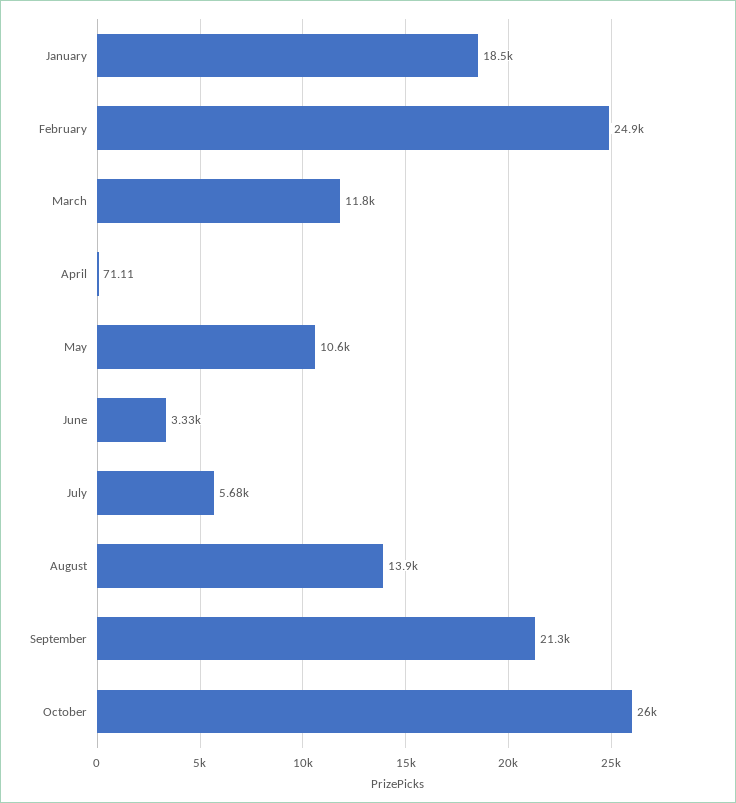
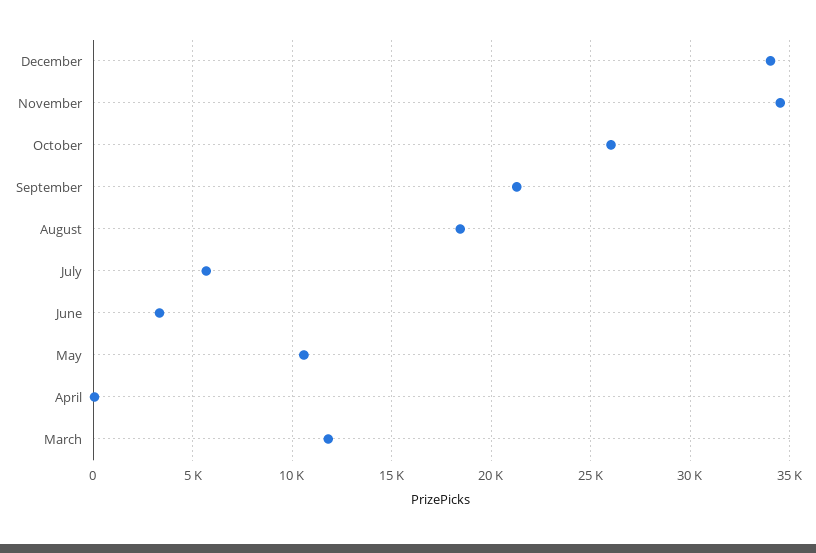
January: 18500 -> none
February: 24900 -> none
August: 13900 -> 18500
December: none -> 34000
November: none -> 34500

